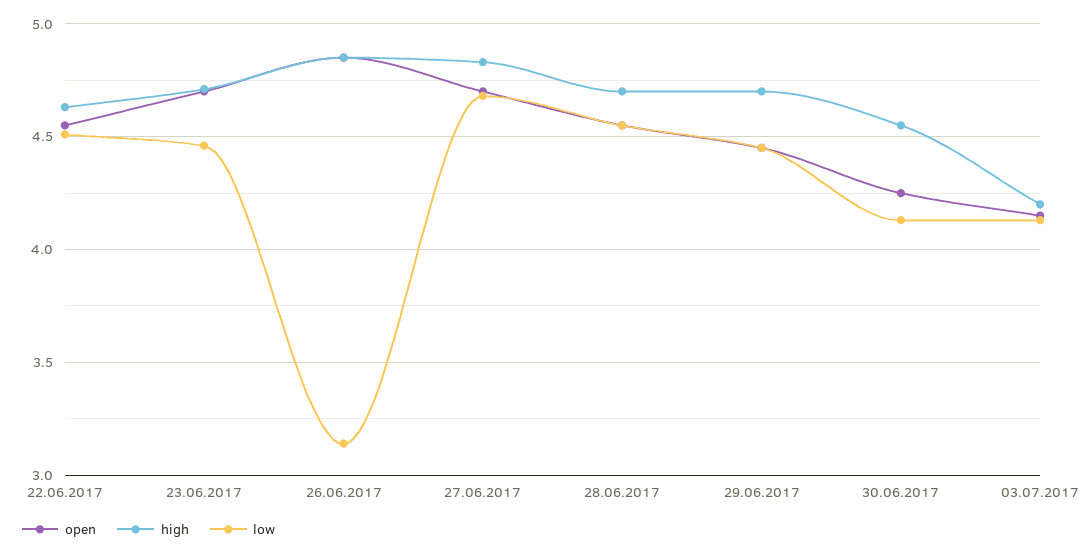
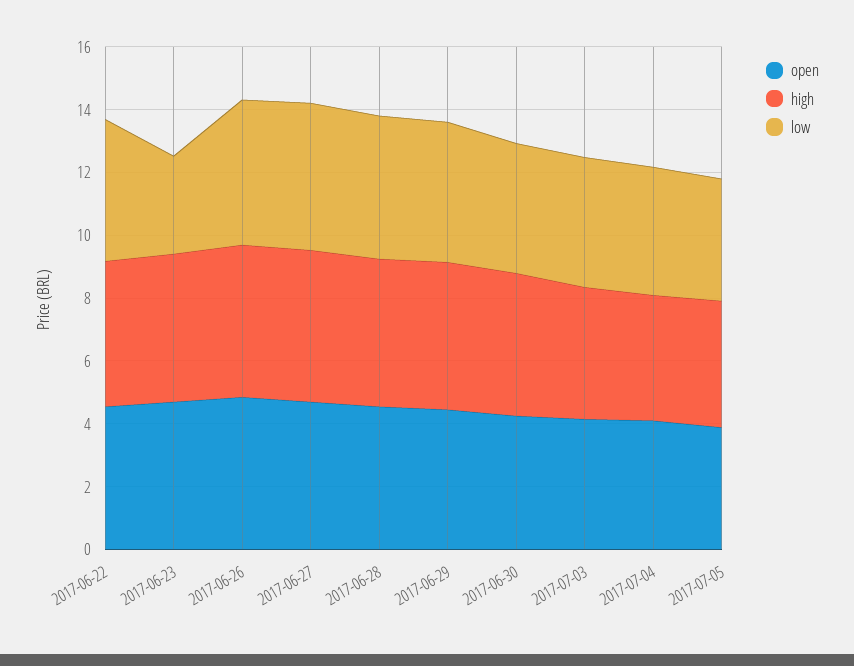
low, 23.06.2017: 4.45 -> 3
low, 26.06.2017: 3.15 -> 4.5
open, 2017-07-04: none -> 4
high, 2017-07-04: none -> 4
low, 2017-07-04: none -> 4
open, 2017-07-05: none -> 4
high, 2017-07-05: none -> 4
low, 2017-07-05: none -> 4

